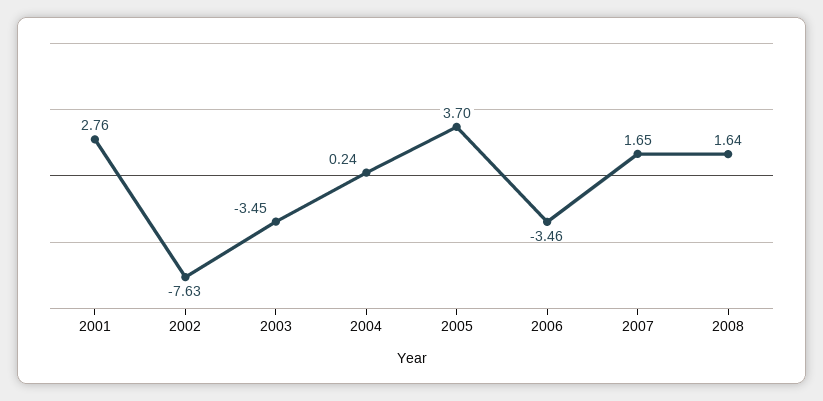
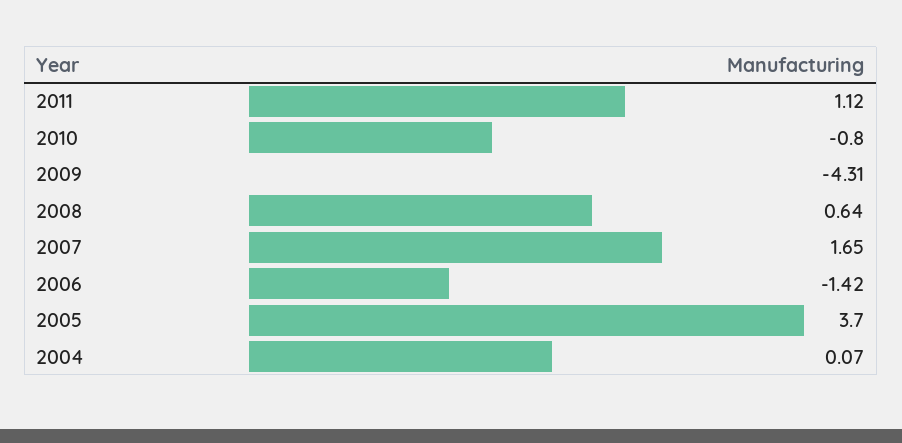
2001: 2.76 -> none
2002: -7.63 -> none
2003: -3.45 -> none
2004: 0.24 -> 0.07
2006: -3.46 -> -1.42
2008: 1.64 -> 0.64
2011: none -> 1.12
2010: none -> -0.8
2009: none -> -4.31

